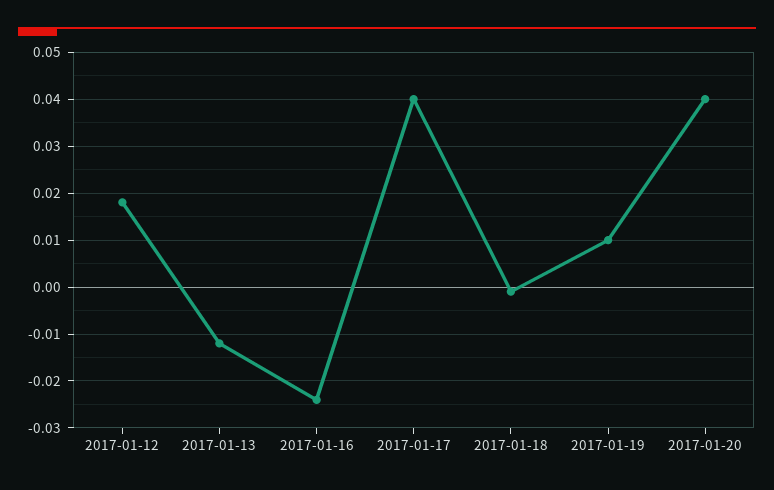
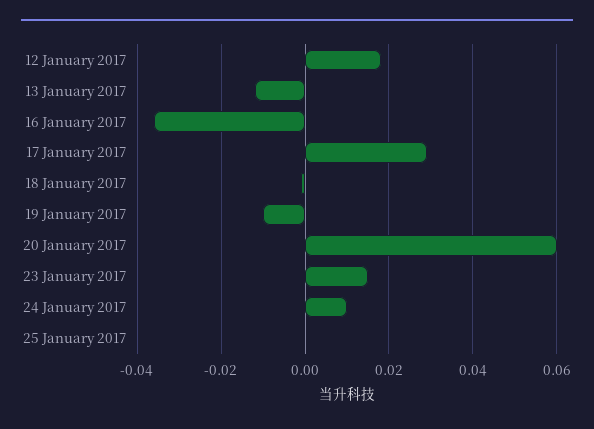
2017-01-16: -0.025 -> -0.035
2017-01-17: 0.04 -> 0.03
2017-01-19: 0.01 -> -0.01
2017-01-20: 0.04 -> 0.06
23 January 2017: none -> 0.015
24 January 2017: none -> 0.01
25 January 2017: none -> 0

